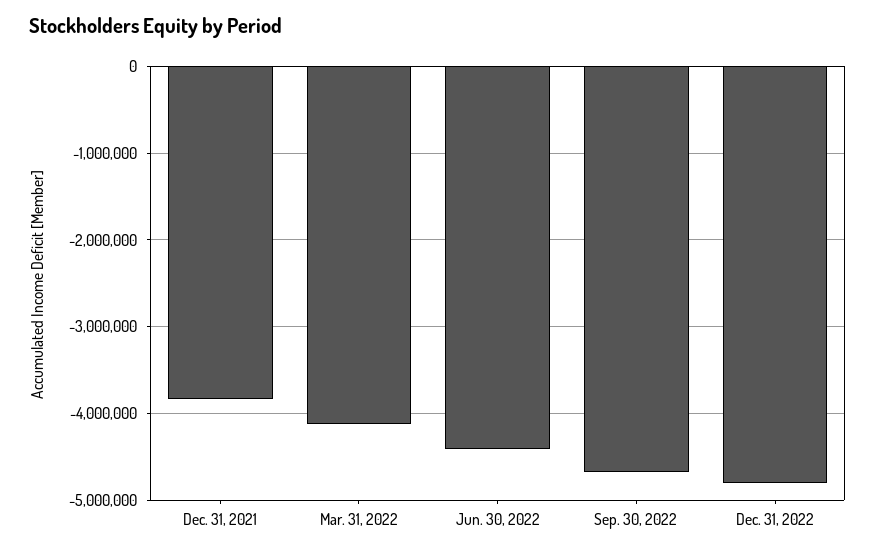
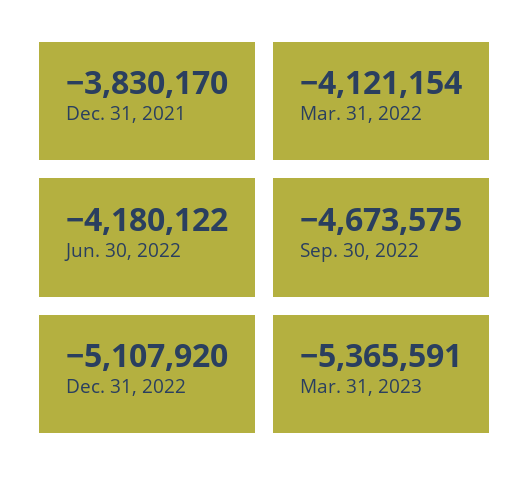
Jun. 30, 2022: -4400000 -> -4180122
Dec. 31, 2022: -4800000 -> -5107920
Mar. 31, 2023: none -> -5365591

